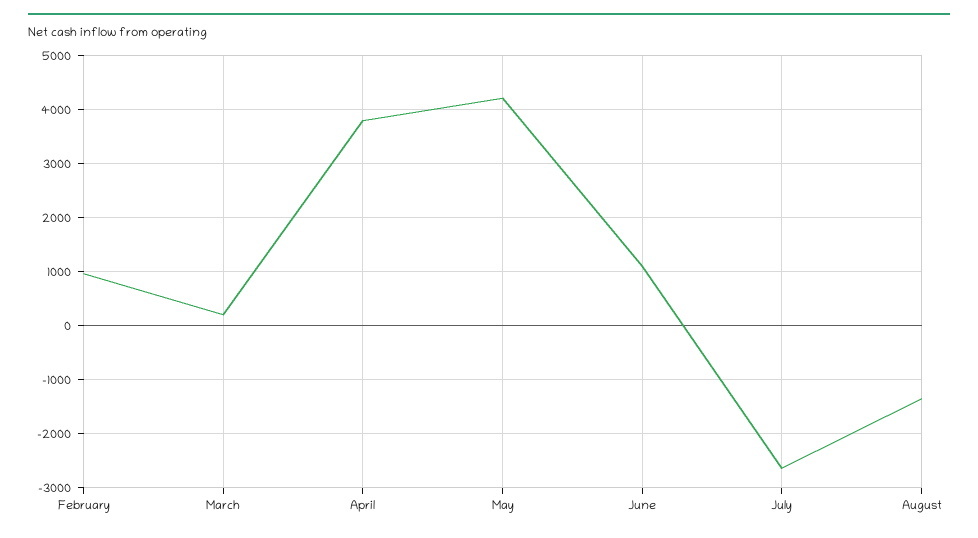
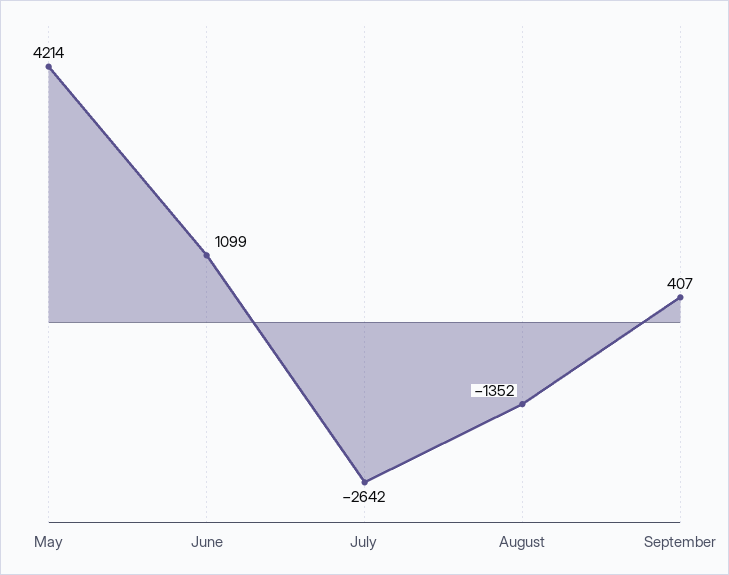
February: 1000 -> none
March: 200 -> none
April: 3800 -> none
September: none -> 407

